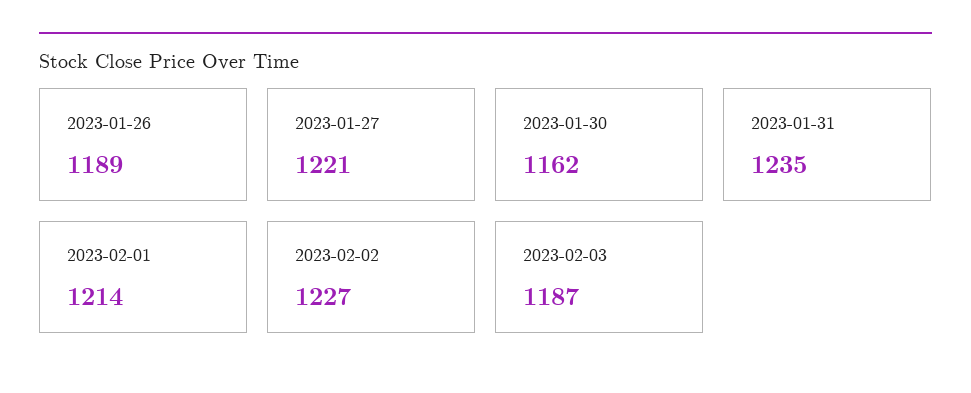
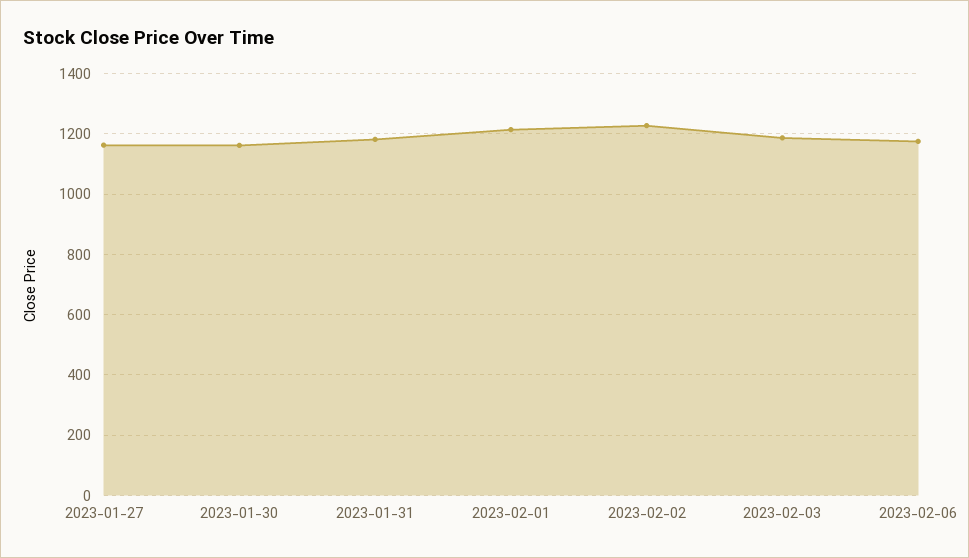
2023-01-26: 1189 -> none
2023-01-27: 1221 -> 1160
2023-01-31: 1235 -> 1180
2023-02-06: none -> 1180

